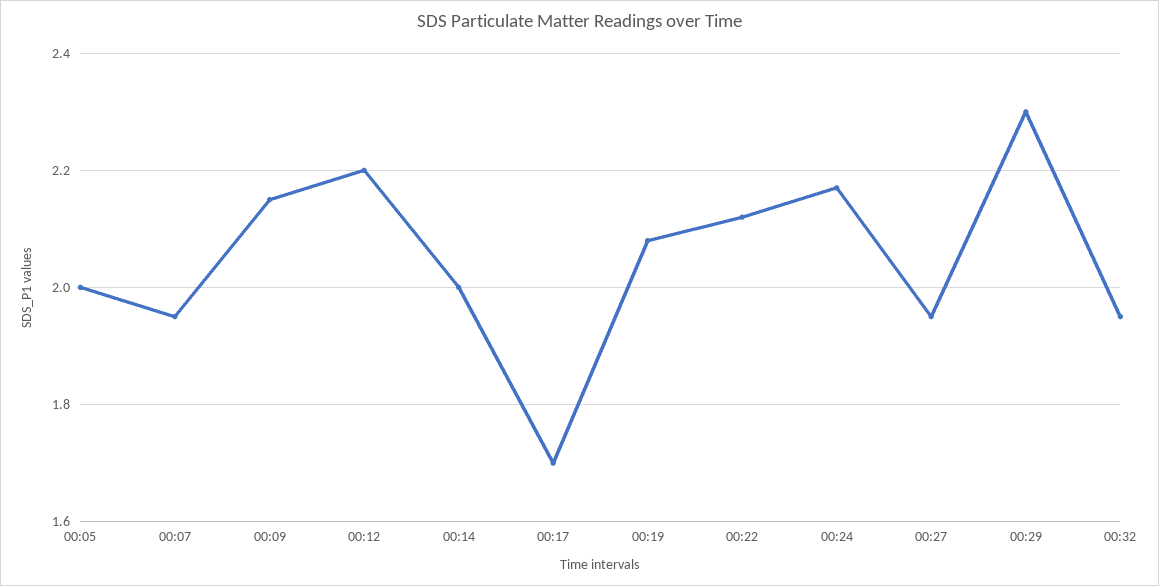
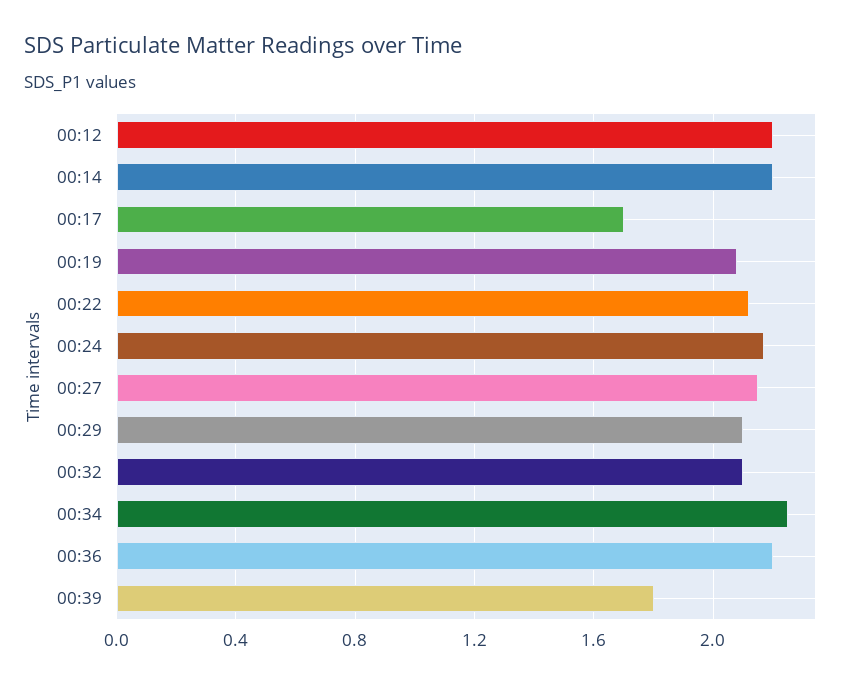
00:05: 2 -> none
00:07: 1.95 -> none
00:09: 2.15 -> none
00:14: 2 -> 2.2
00:27: 1.95 -> 2.15
00:29: 2.3 -> 2.1
00:32: 1.95 -> 2.1
00:34: none -> 2.25
00:36: none -> 2.2
00:39: none -> 1.8

